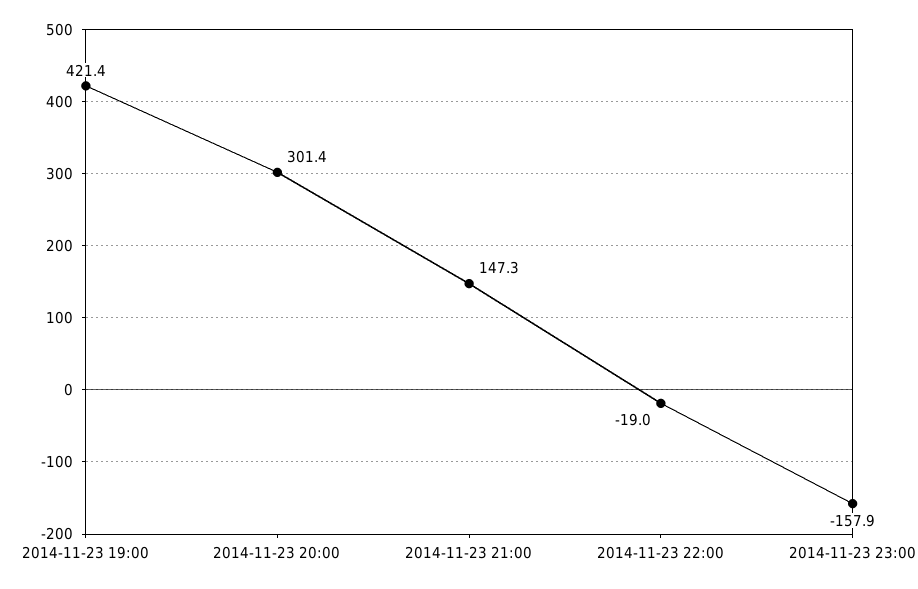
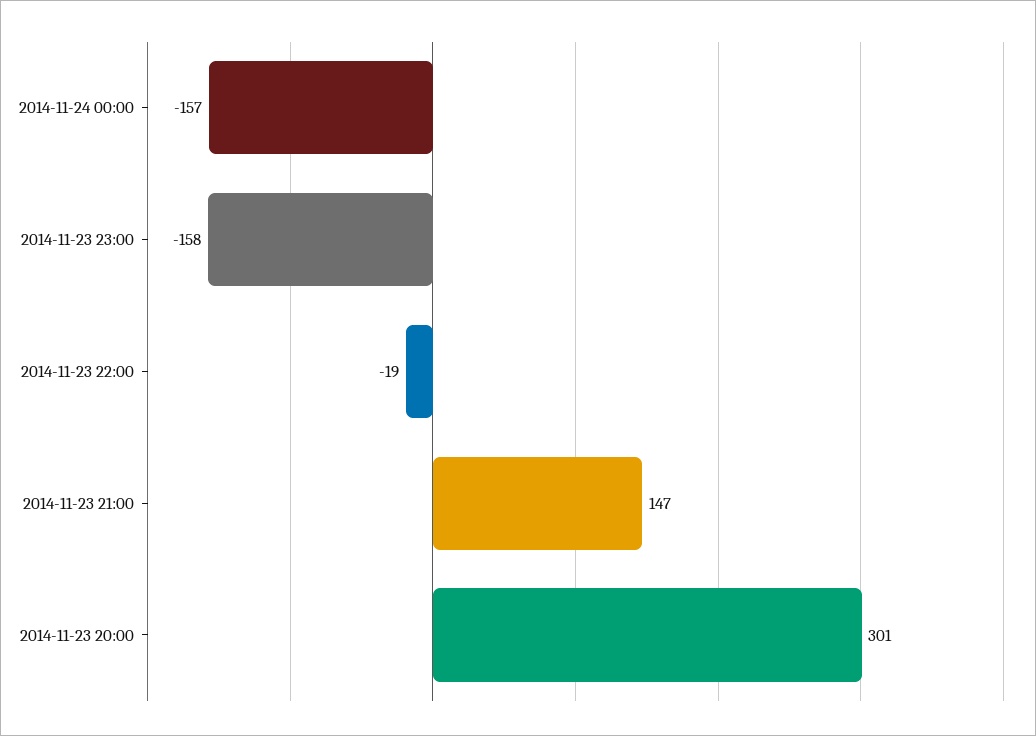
2014-11-23 19:00: 421.4 -> none
2014-11-24 00:00: none -> -157

